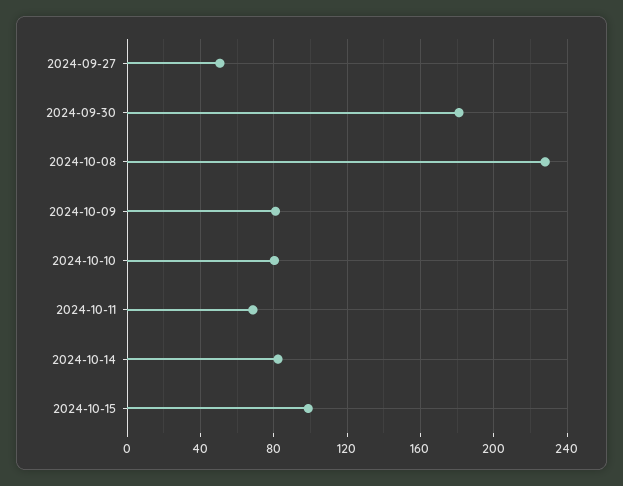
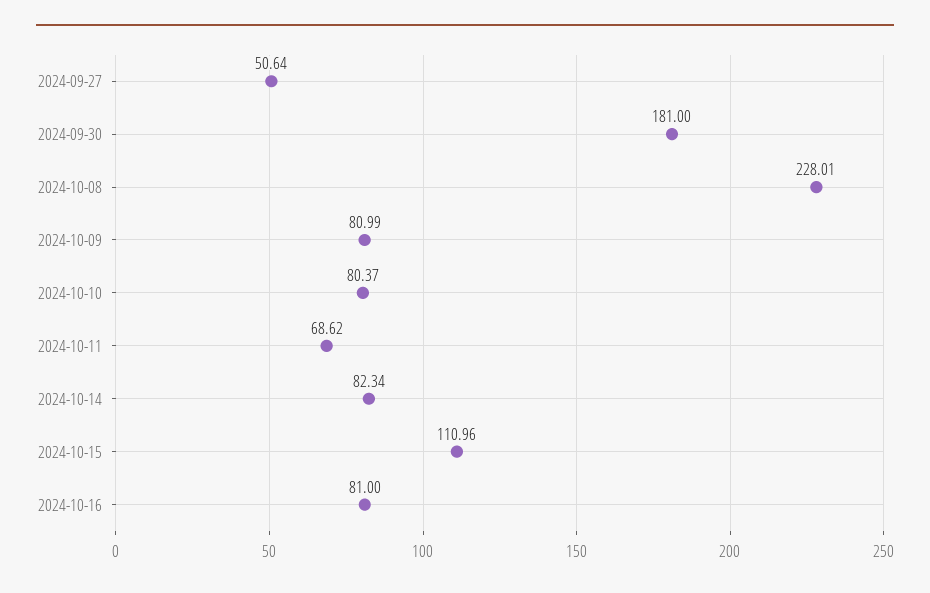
2024-10-15: 100 -> 110.96
2024-10-16: none -> 81

